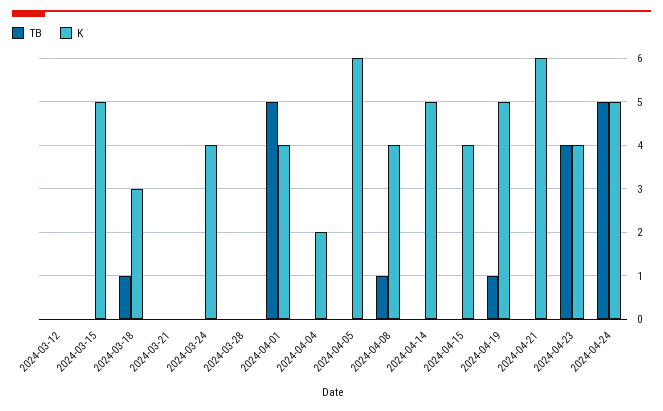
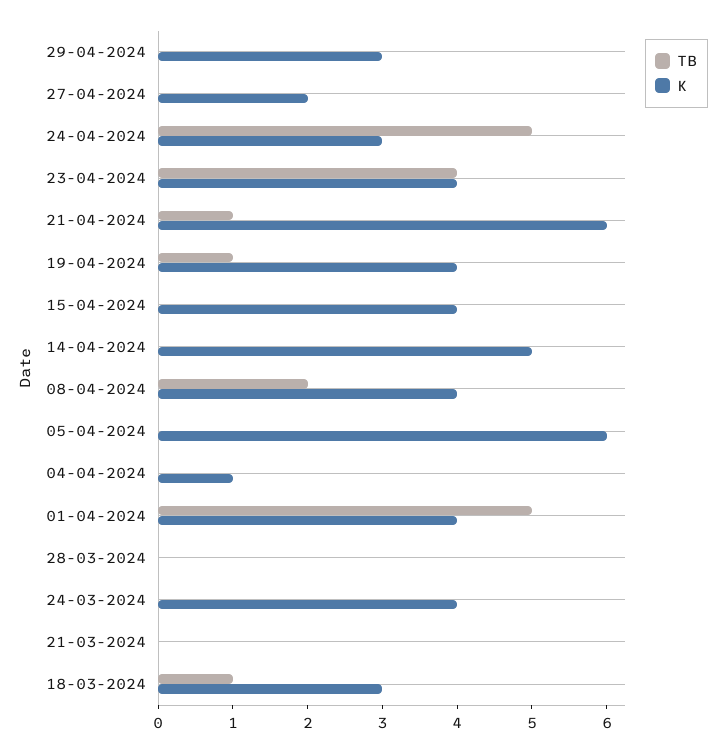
TB, 2024-03-12: 0 -> none
K, 2024-03-12: 0 -> none
TB, 2024-03-15: 0 -> none
K, 2024-03-15: 5 -> none
K, 2024-04-04: 2 -> 1
TB, 2024-04-08: 1 -> 2
K, 2024-04-19: 5 -> 4
TB, 2024-04-21: 0 -> 1
K, 2024-04-24: 5 -> 3
TB, 29-04-2024: none -> 0
K, 29-04-2024: none -> 3
TB, 27-04-2024: none -> 0
K, 27-04-2024: none -> 2

